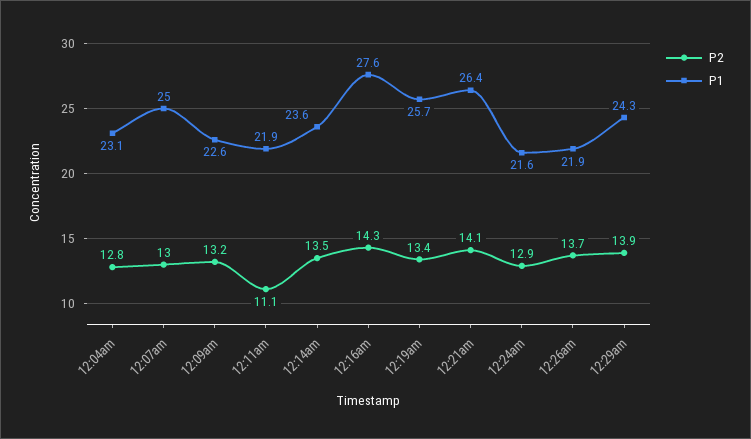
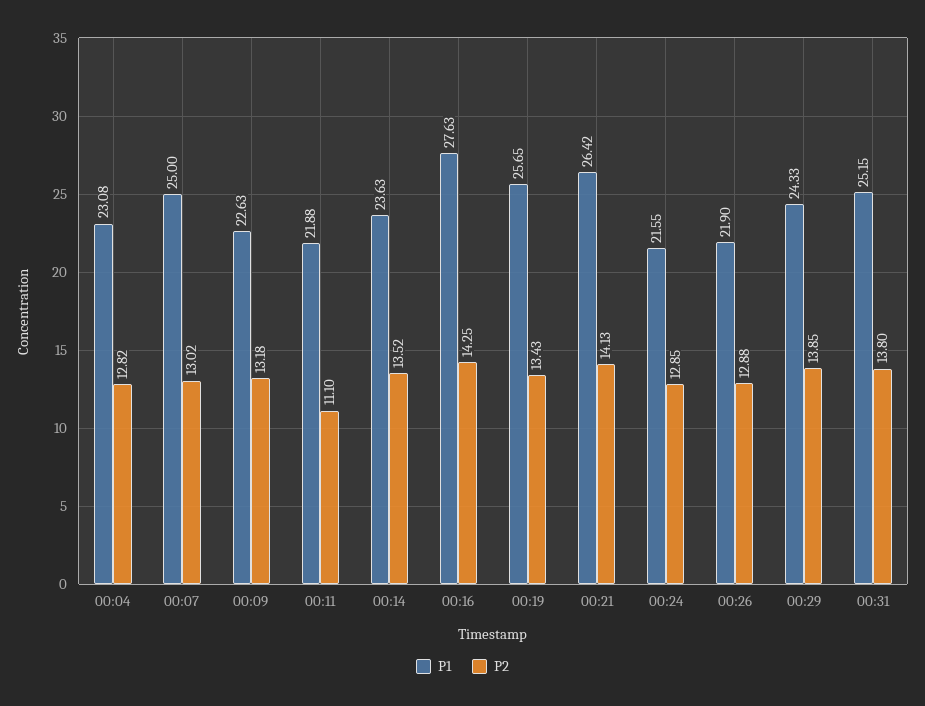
P2, 12:26am: 13.7 -> 12.88
P1, 00:31: none -> 25.15
P2, 00:31: none -> 13.8

